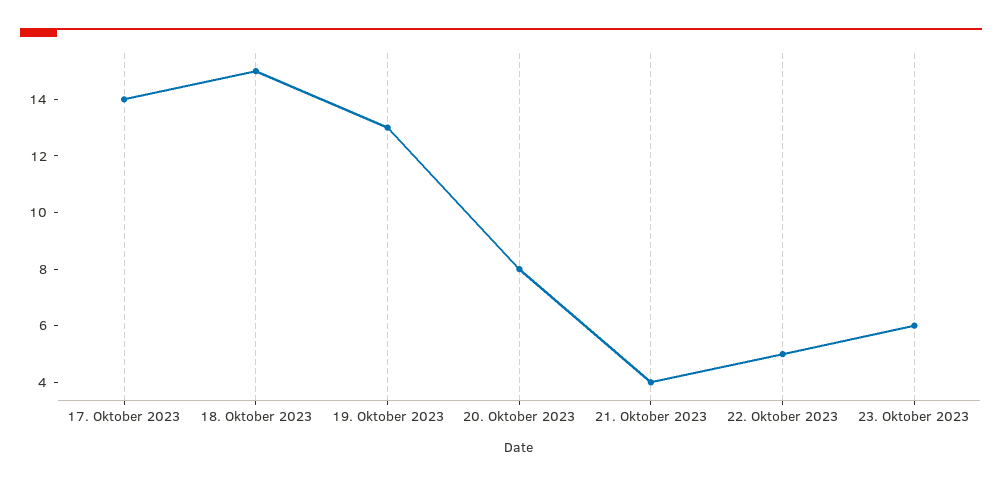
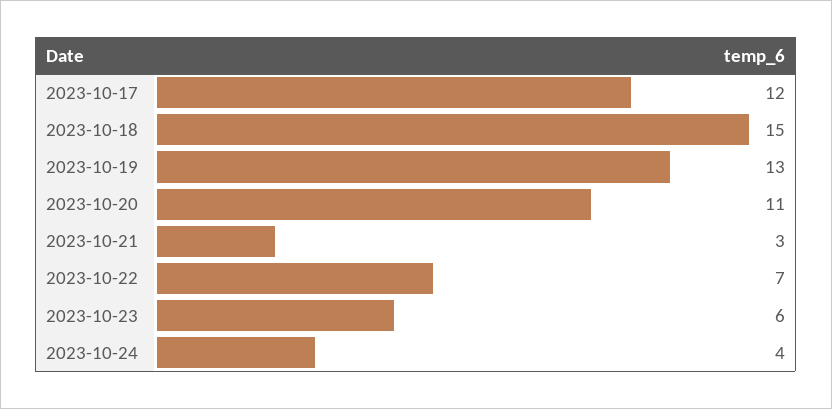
17. Oktober 2023: 14 -> 12
20. Oktober 2023: 8 -> 11
21. Oktober 2023: 4 -> 3
22. Oktober 2023: 5 -> 7
2023-10-24: none -> 4

